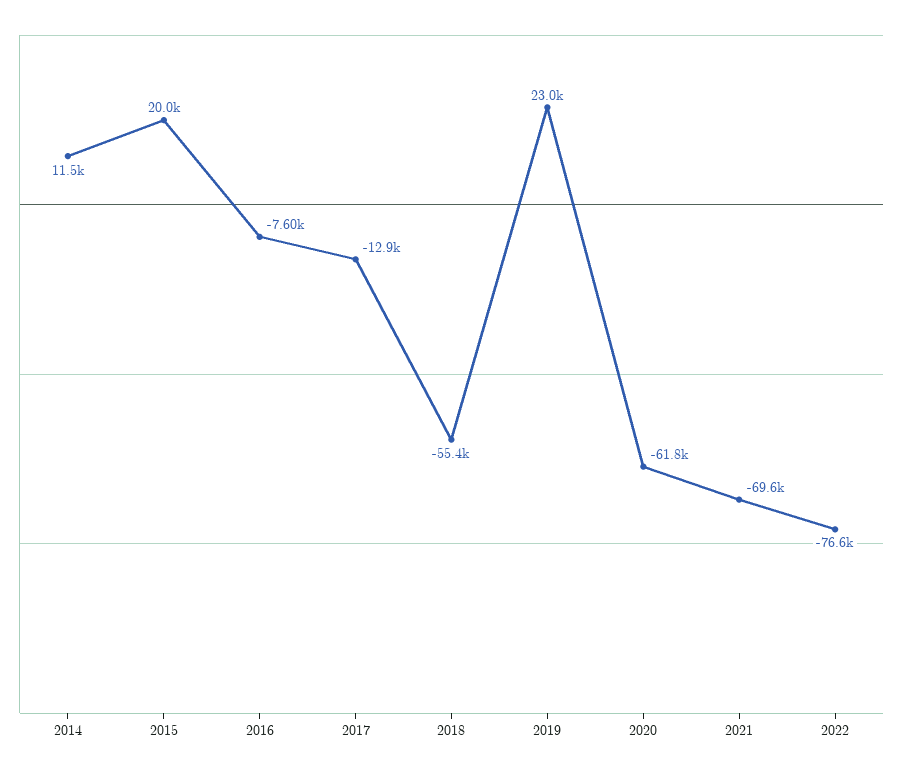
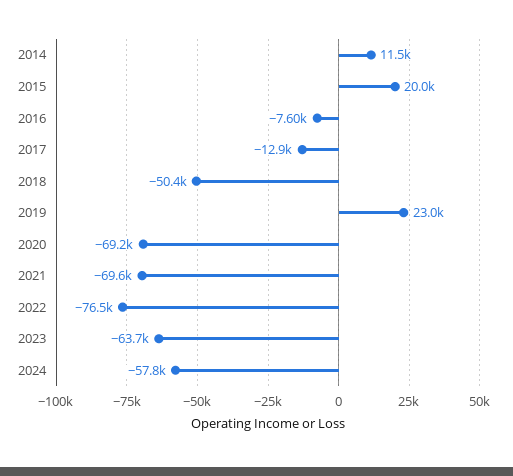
2018: -55400 -> -50400
2020: -61800 -> -69200
2022: -76600 -> -76500
2023: none -> -63700
2024: none -> -57800

